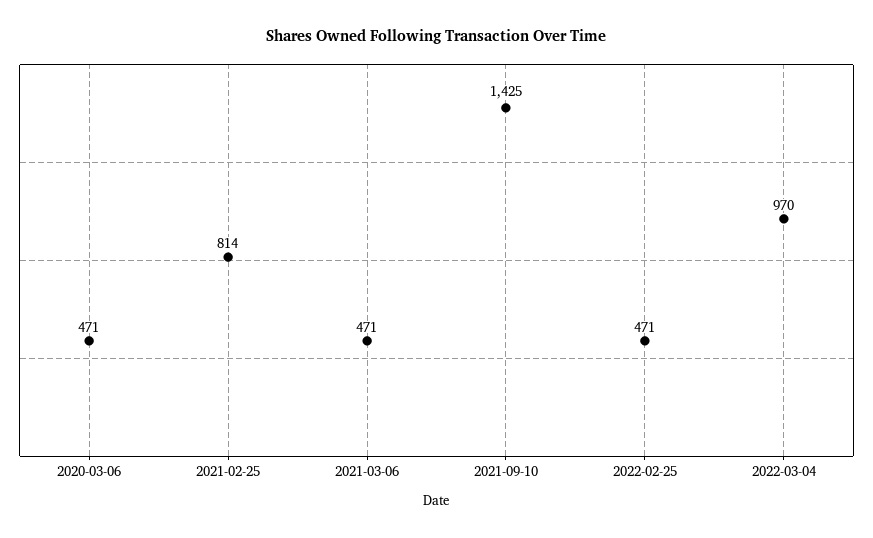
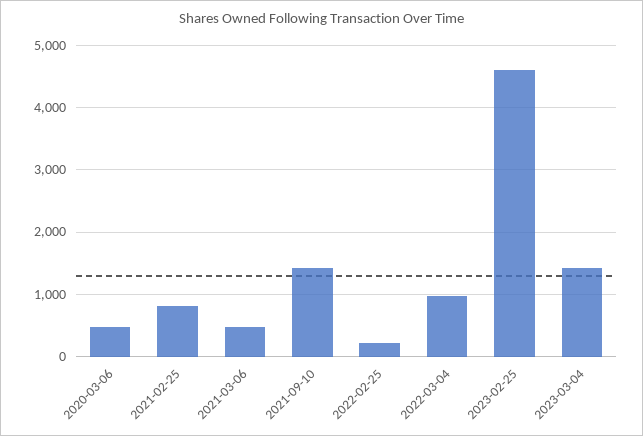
2022-02-25: 471 -> 200
2023-02-25: none -> 4600
2023-03-04: none -> 1400

